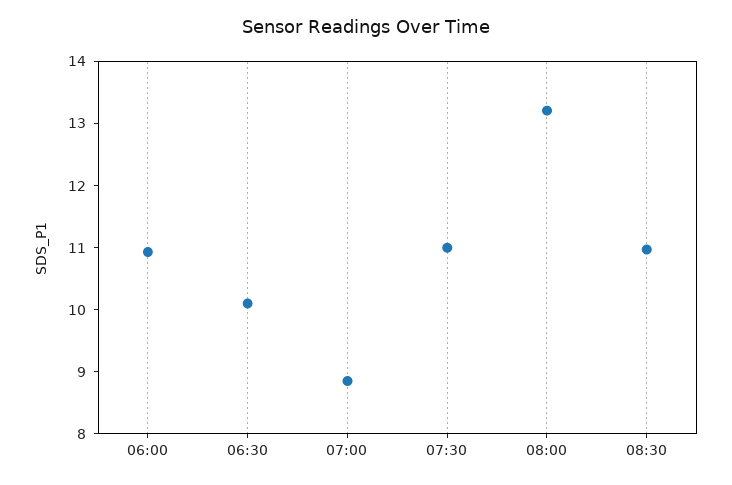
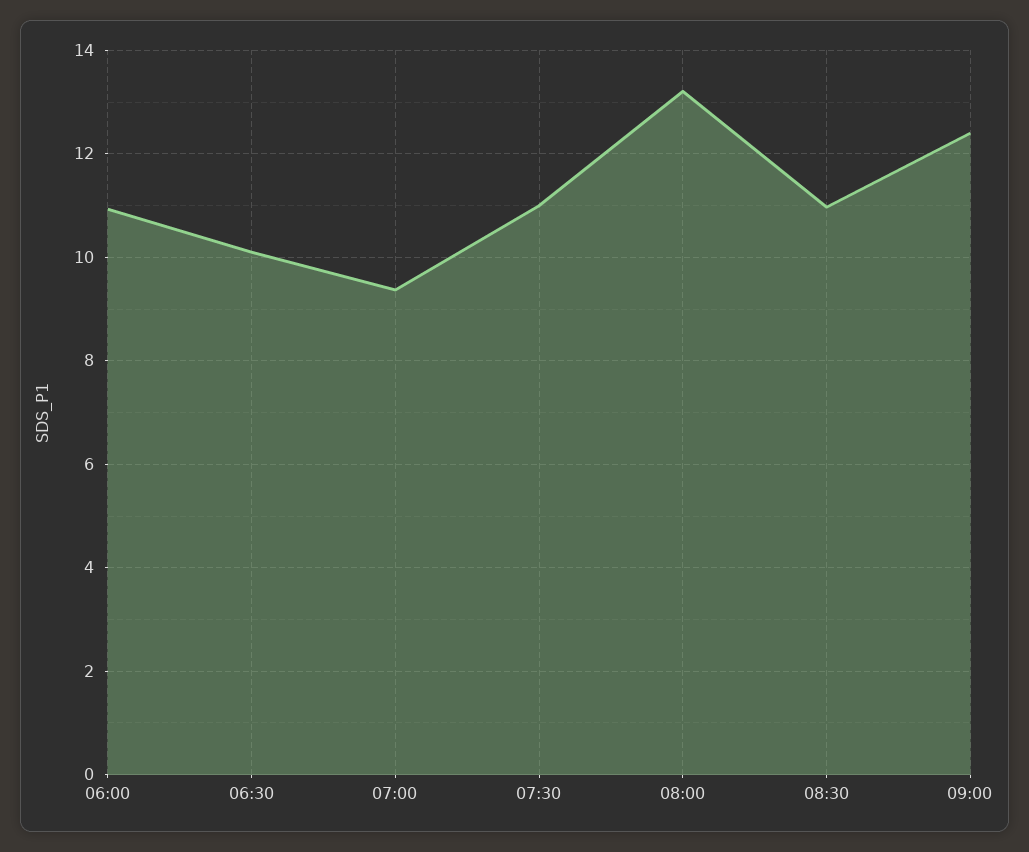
07:00: 8.8 -> 9.4
09:00: none -> 12.4

